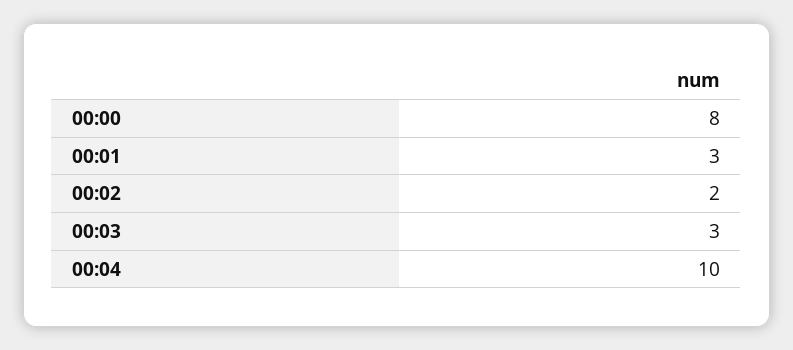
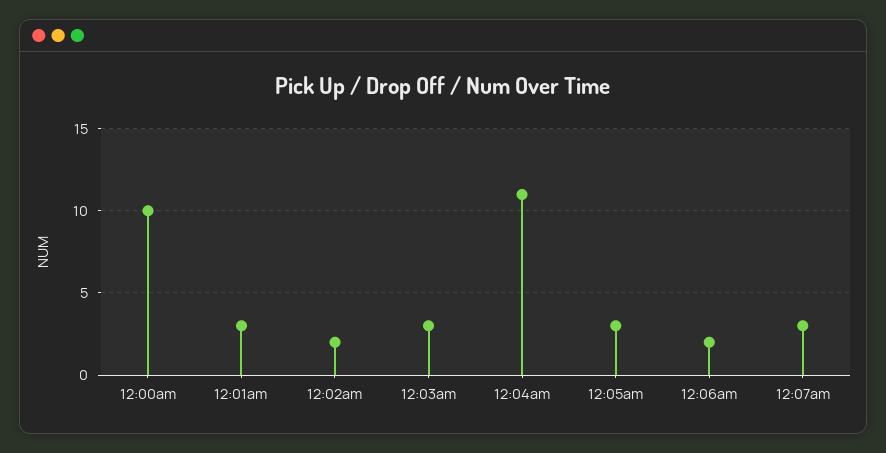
00:00: 8 -> 10
00:04: 10 -> 11
12:05am: none -> 3
12:06am: none -> 2
12:07am: none -> 3

